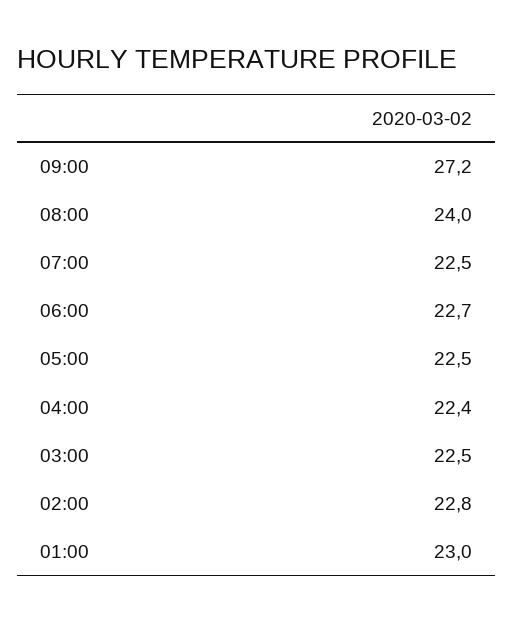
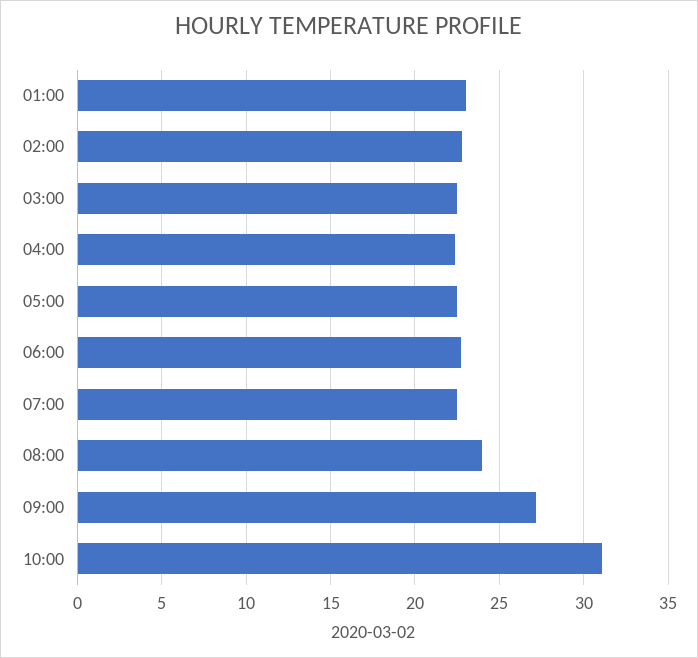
10:00: none -> 31

